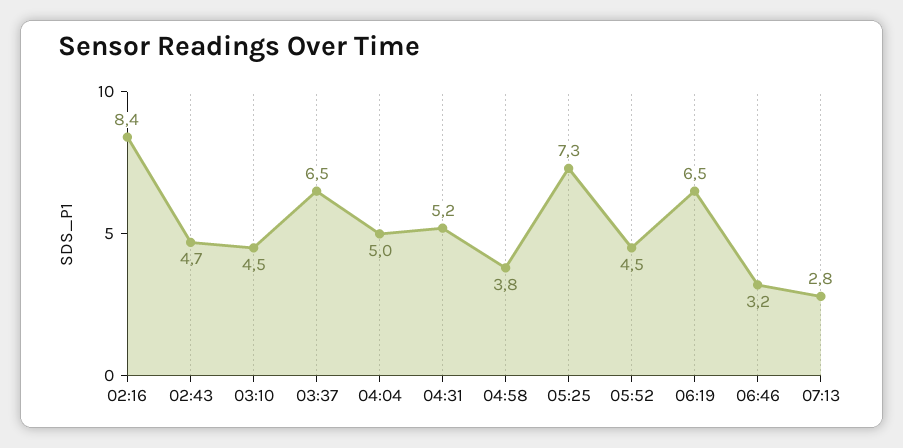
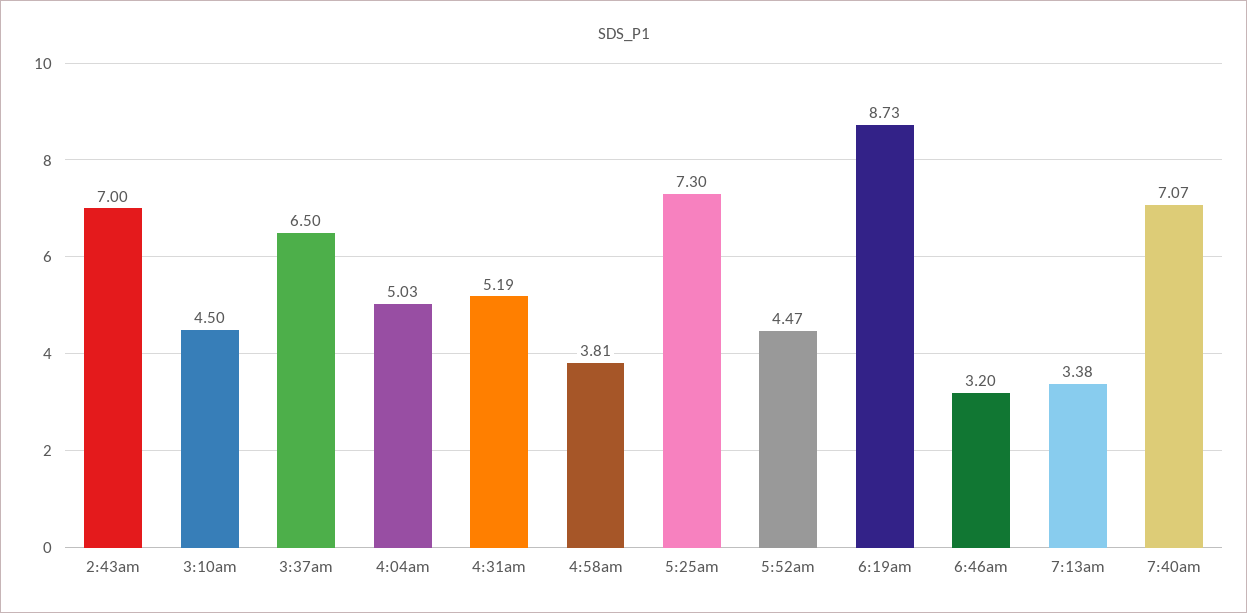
02:16: 8.4 -> none
02:43: 4.7 -> 7
06:19: 6.5 -> 8.73
07:13: 2.8 -> 3.38
7:40am: none -> 7.07

